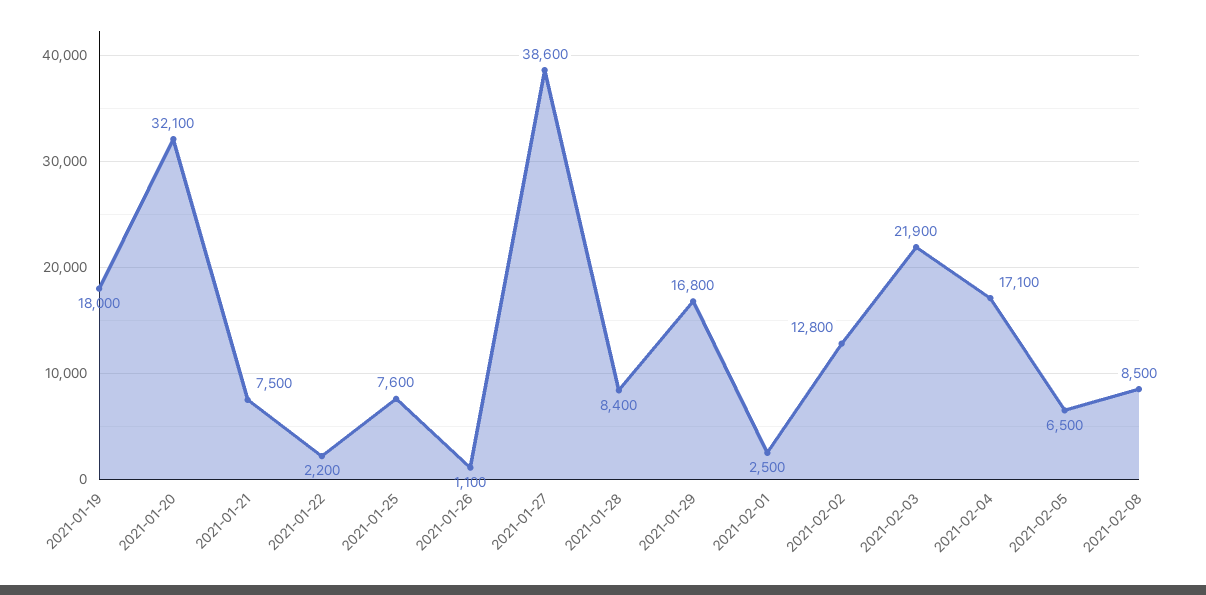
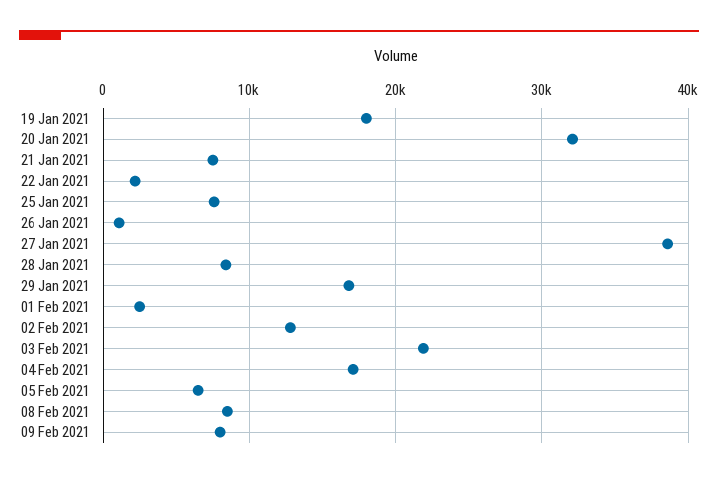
09 Feb 2021: none -> 8000

